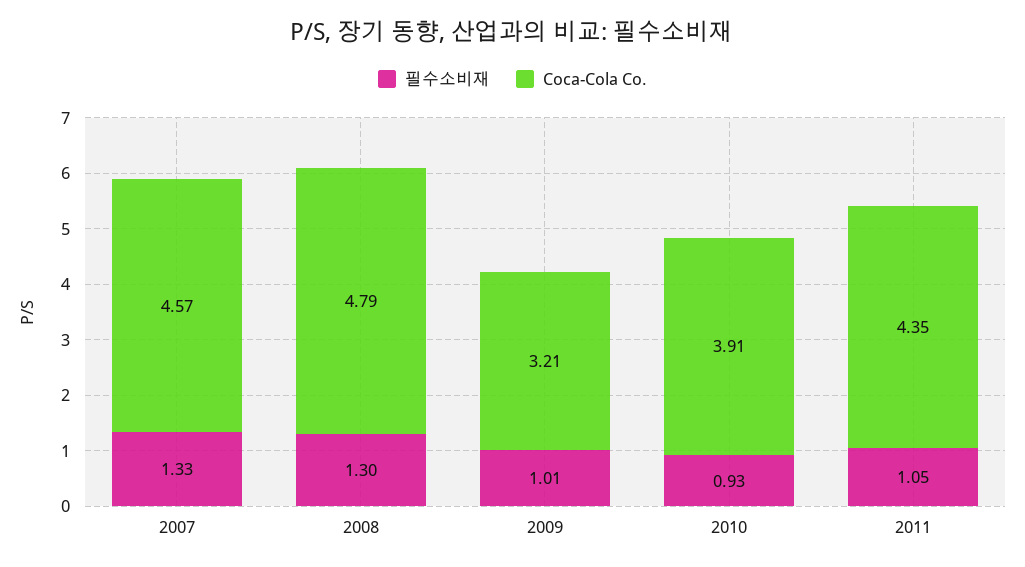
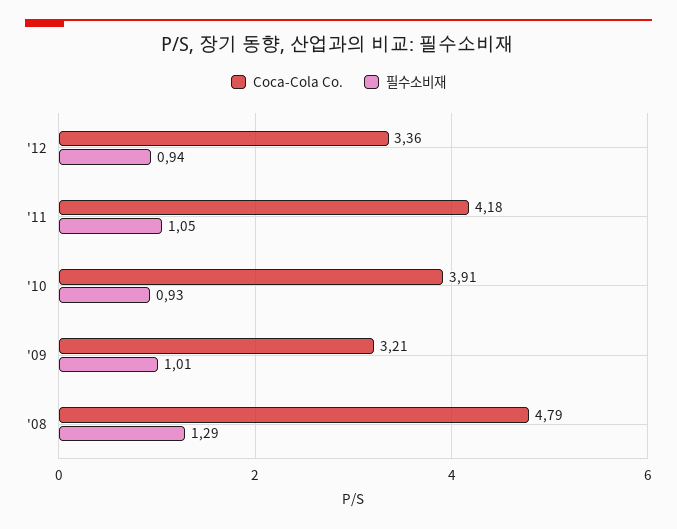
필수소비재, 2007: 1.33 -> none
Coca-Cola Co., 2007: 4.57 -> none
필수소비재, 2008: 1.3 -> 1.29
Coca-Cola Co., 2011: 4.35 -> 4.18
Coca-Cola Co., '12: none -> 3.36
필수소비재, '12: none -> 0.94

